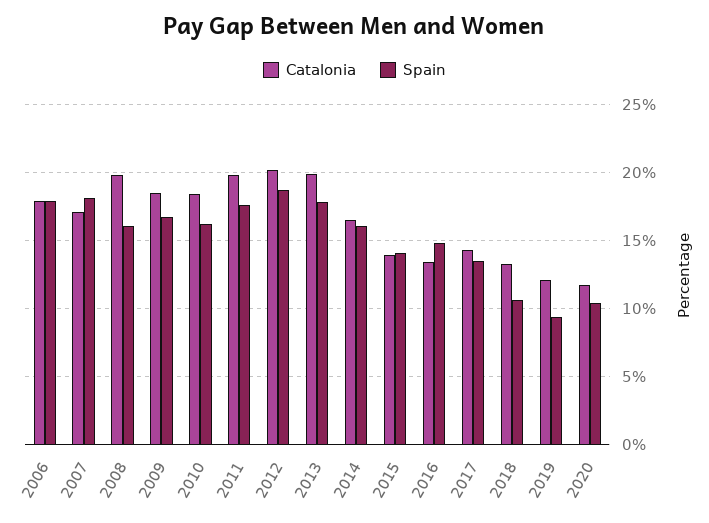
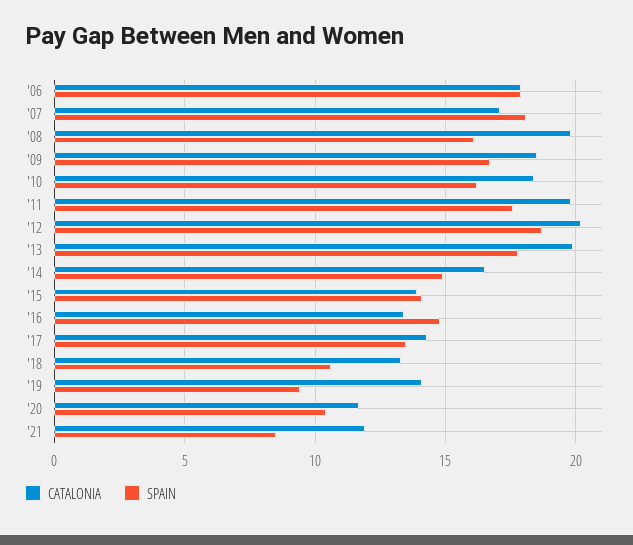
Spain, 2014: 16 -> 15
Catalonia, 2019: 12 -> 14
Catalonia, '21: none -> 12
Spain, '21: none -> 8.5

